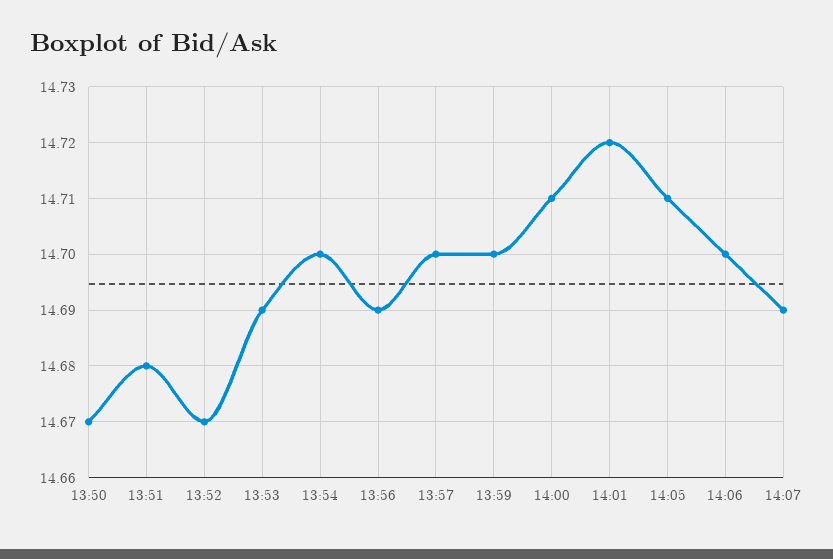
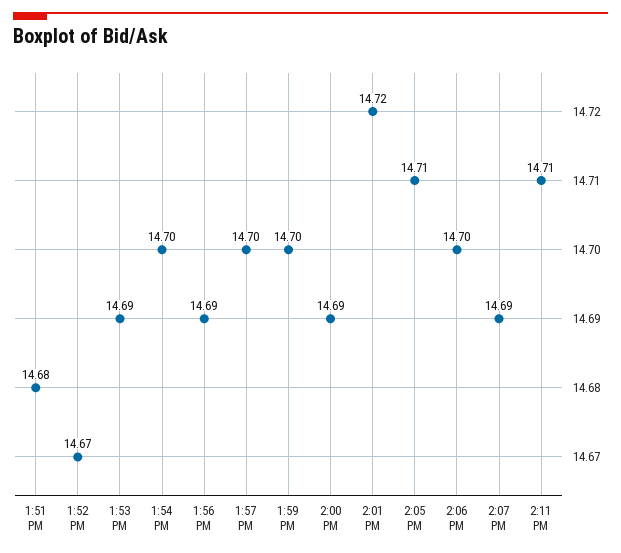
13:50: 14.67 -> none
14:00: 14.71 -> 14.69
2:11 PM: none -> 14.71

